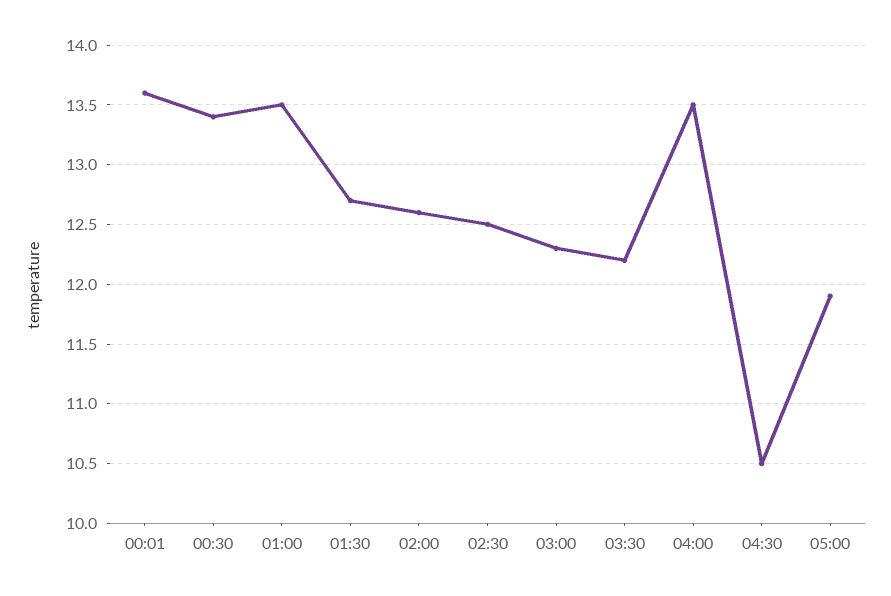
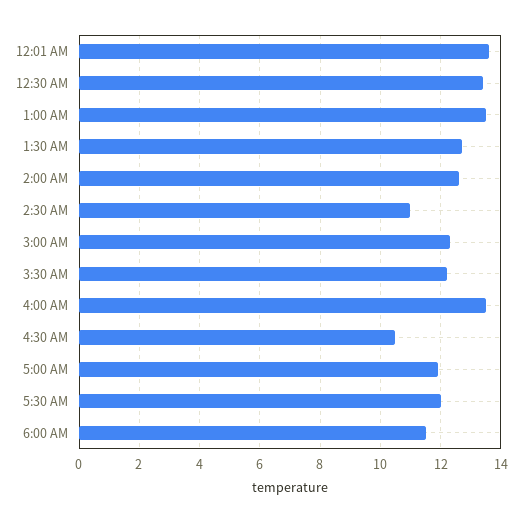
02:30: 12.5 -> 11
5:30 AM: none -> 12
6:00 AM: none -> 11.5

